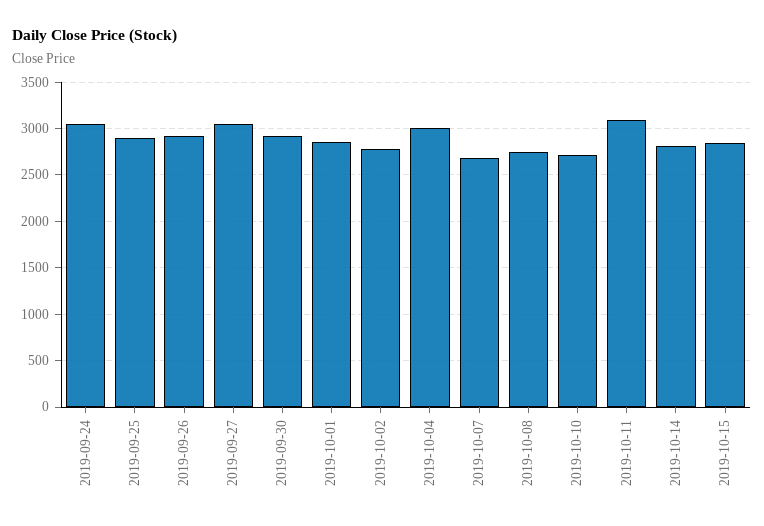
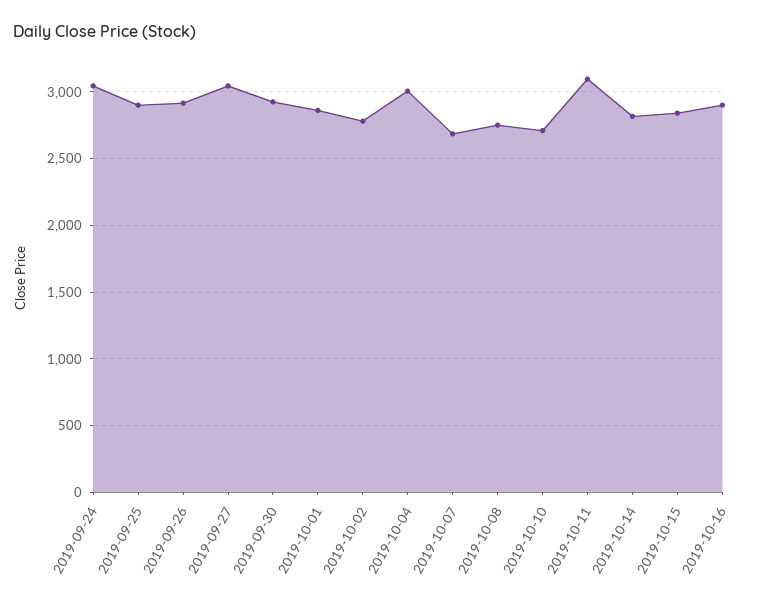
2019-10-16: none -> 2900

